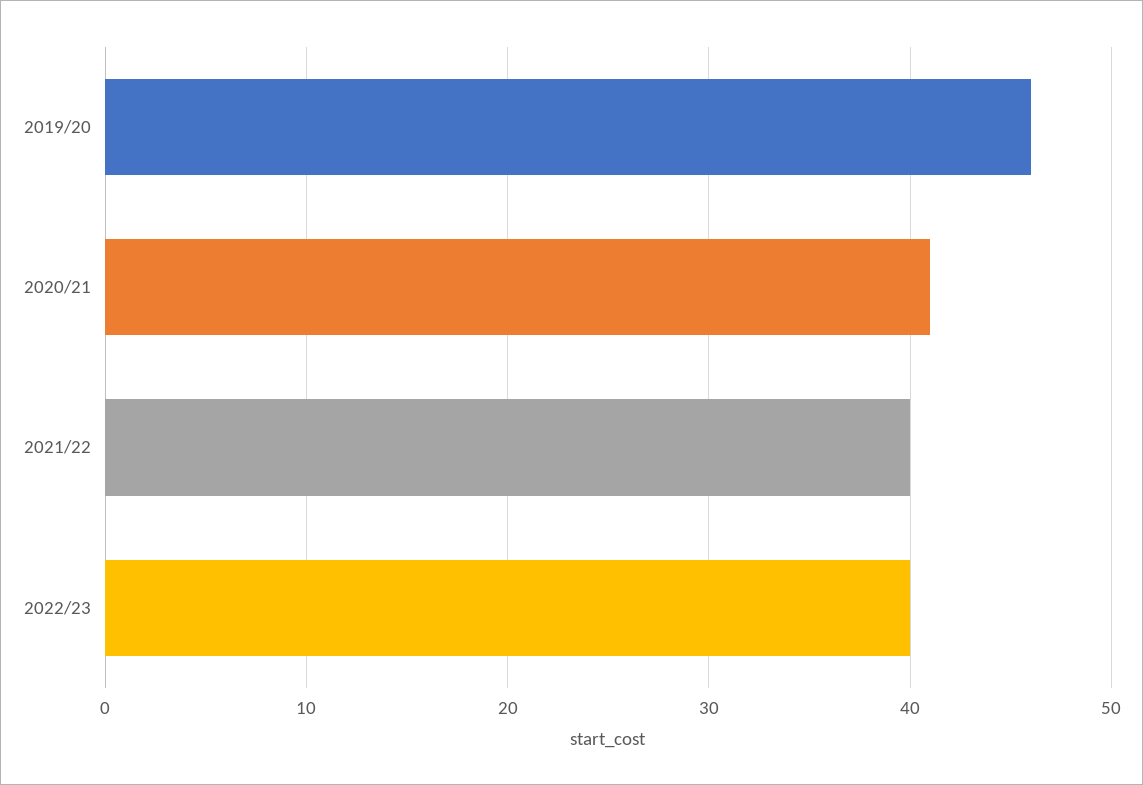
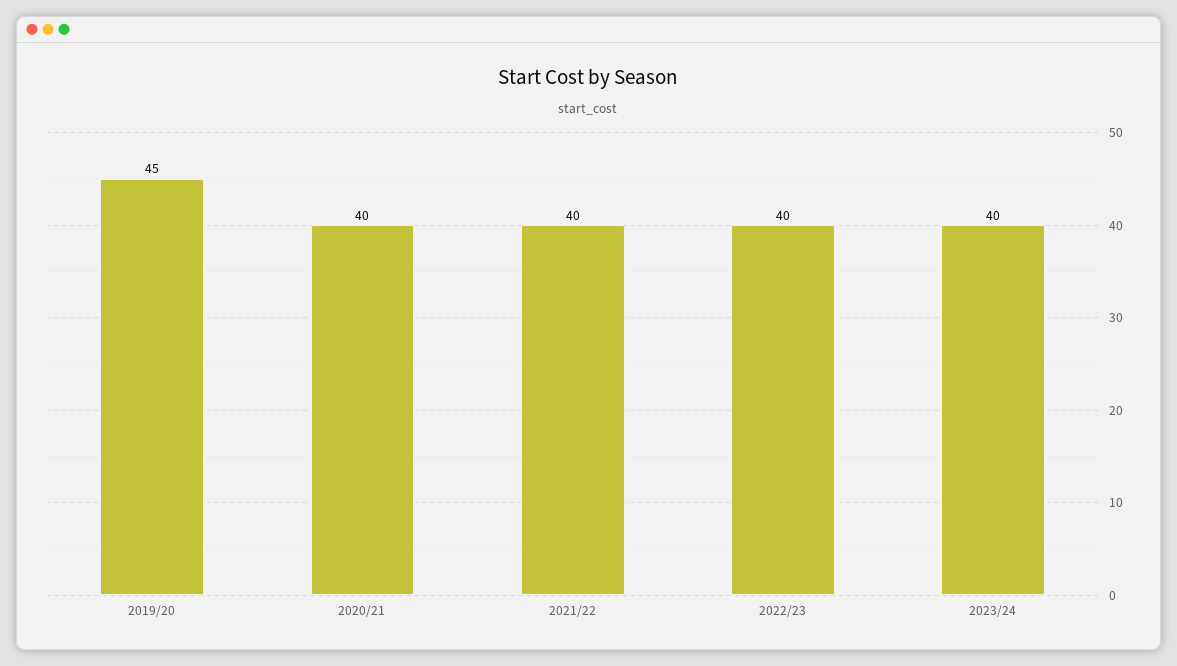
2019/20: 46 -> 45
2020/21: 41 -> 40
2023/24: none -> 40

